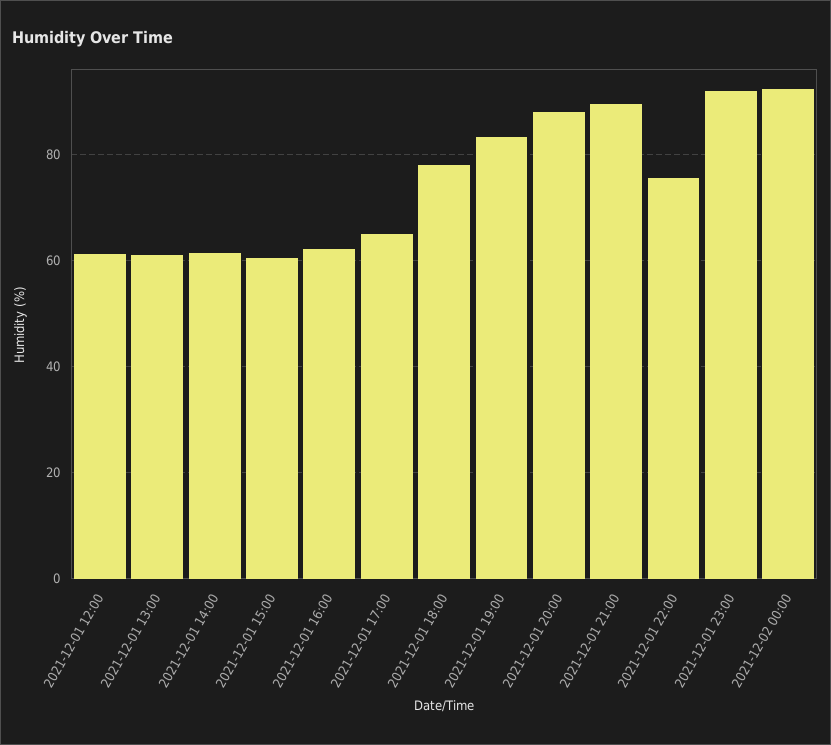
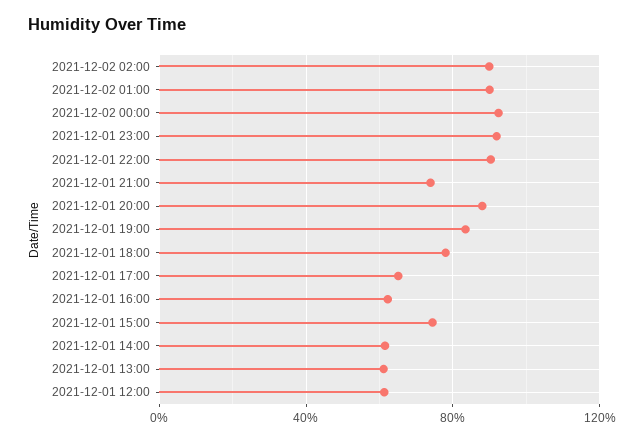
2021-12-01 15:00: 60 -> 75
2021-12-01 21:00: 90 -> 75
2021-12-01 22:00: 76 -> 90
2021-12-02 02:00: none -> 90
2021-12-02 01:00: none -> 90

